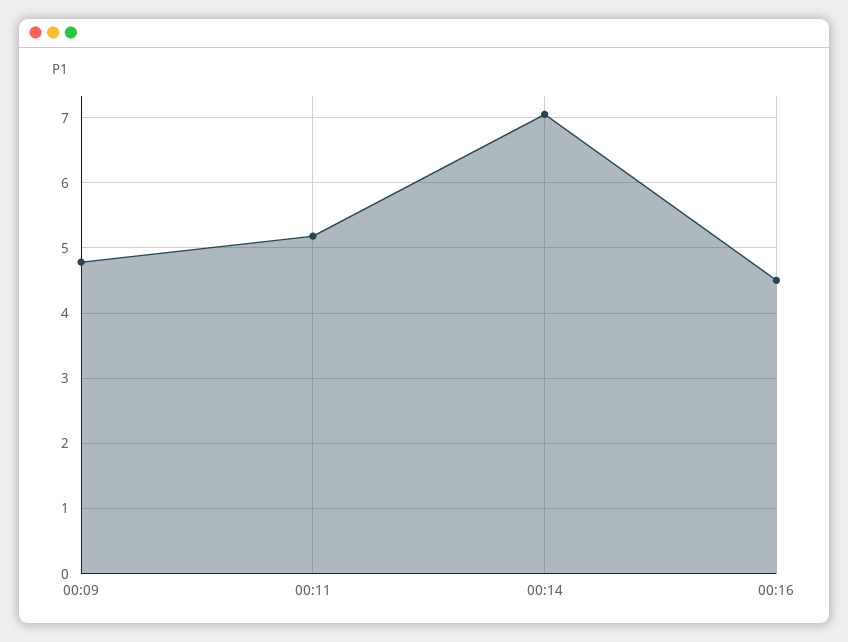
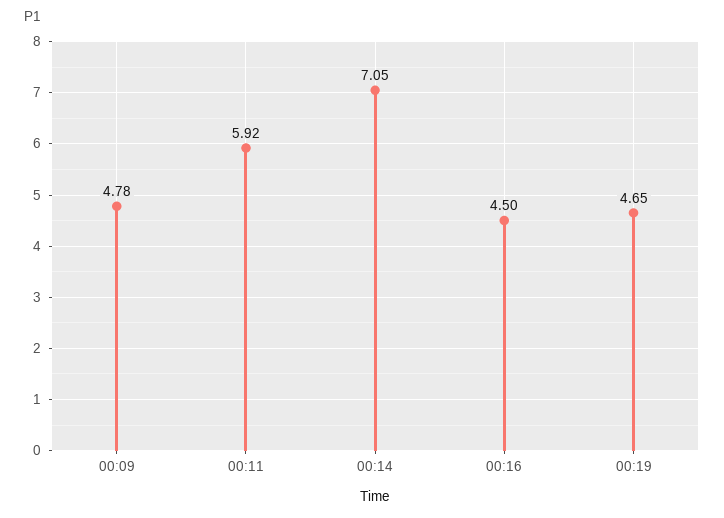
00:11: 5.2 -> 5.92
00:19: none -> 4.65

